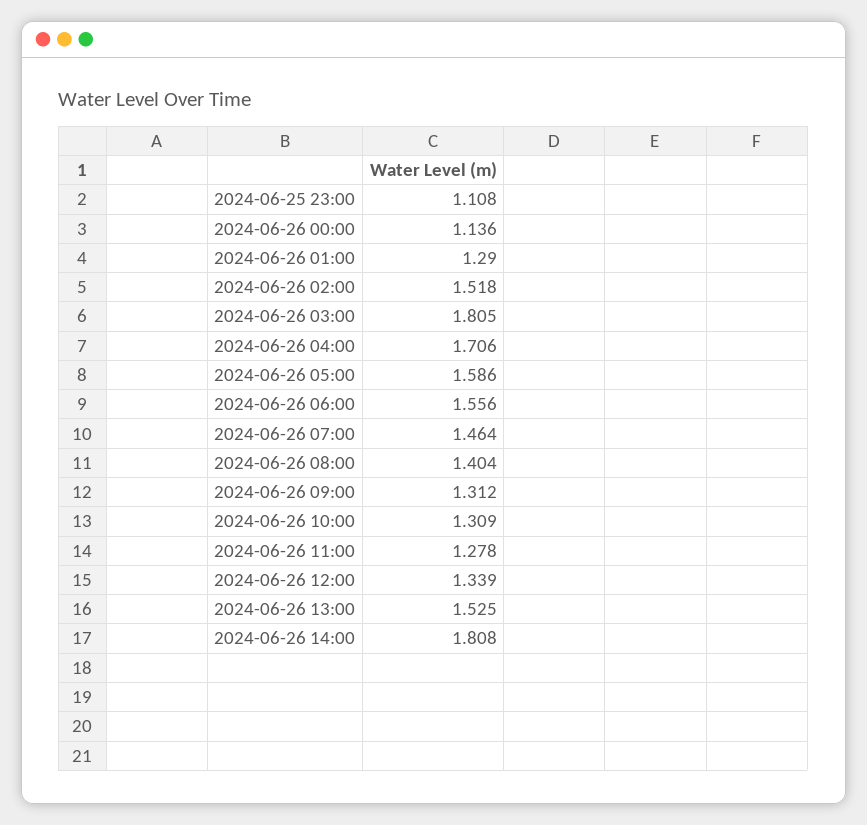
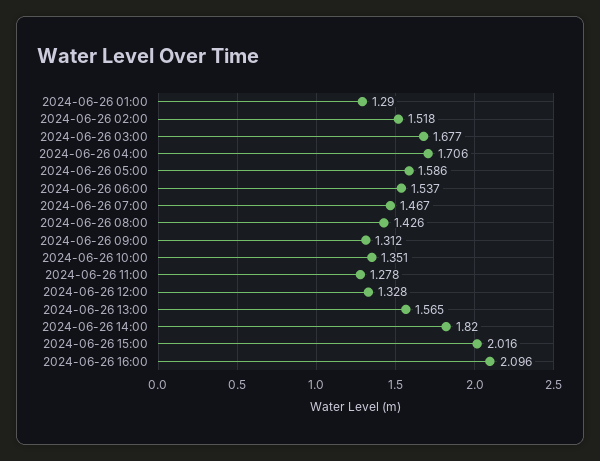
2024-06-25 23:00: 1.108 -> none
2024-06-26 00:00: 1.136 -> none
2024-06-26 03:00: 1.805 -> 1.677
2024-06-26 06:00: 1.556 -> 1.537
2024-06-26 07:00: 1.464 -> 1.467
2024-06-26 08:00: 1.404 -> 1.426
2024-06-26 10:00: 1.309 -> 1.351
2024-06-26 12:00: 1.339 -> 1.328
2024-06-26 13:00: 1.525 -> 1.565
2024-06-26 14:00: 1.808 -> 1.82
2024-06-26 15:00: none -> 2.016
2024-06-26 16:00: none -> 2.096

